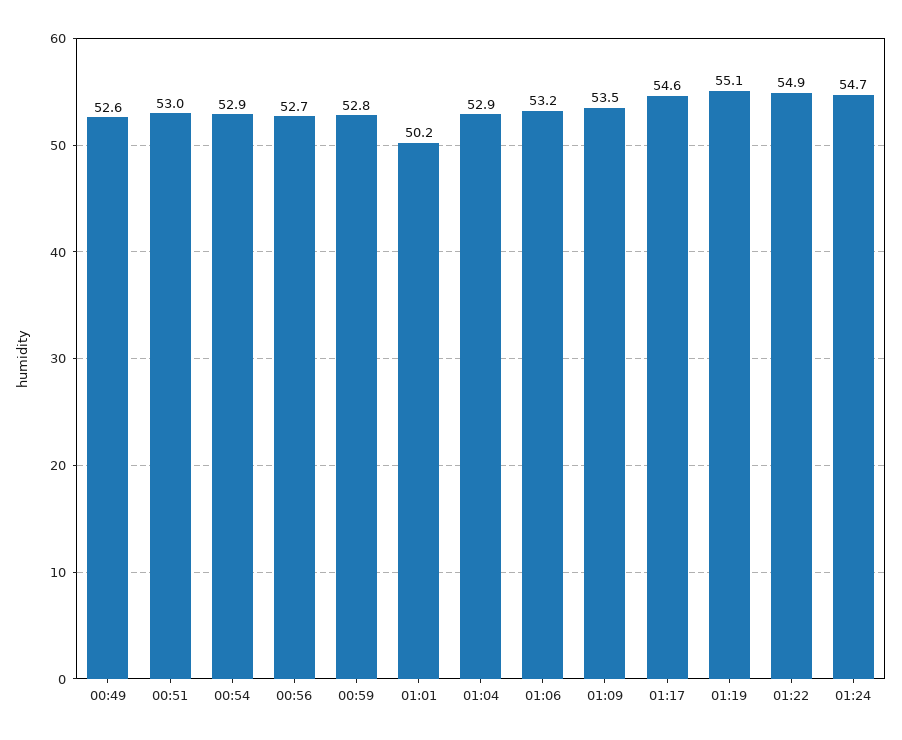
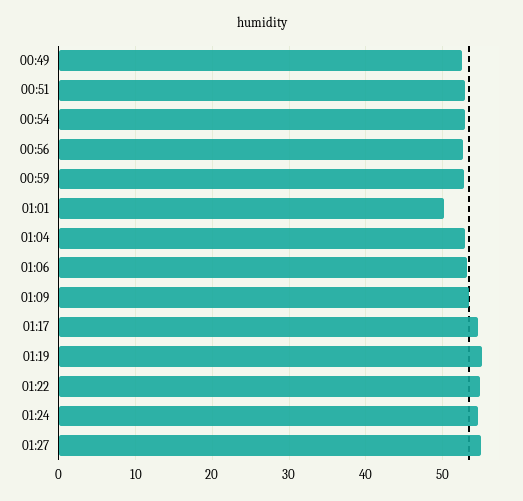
01:27: none -> 55

